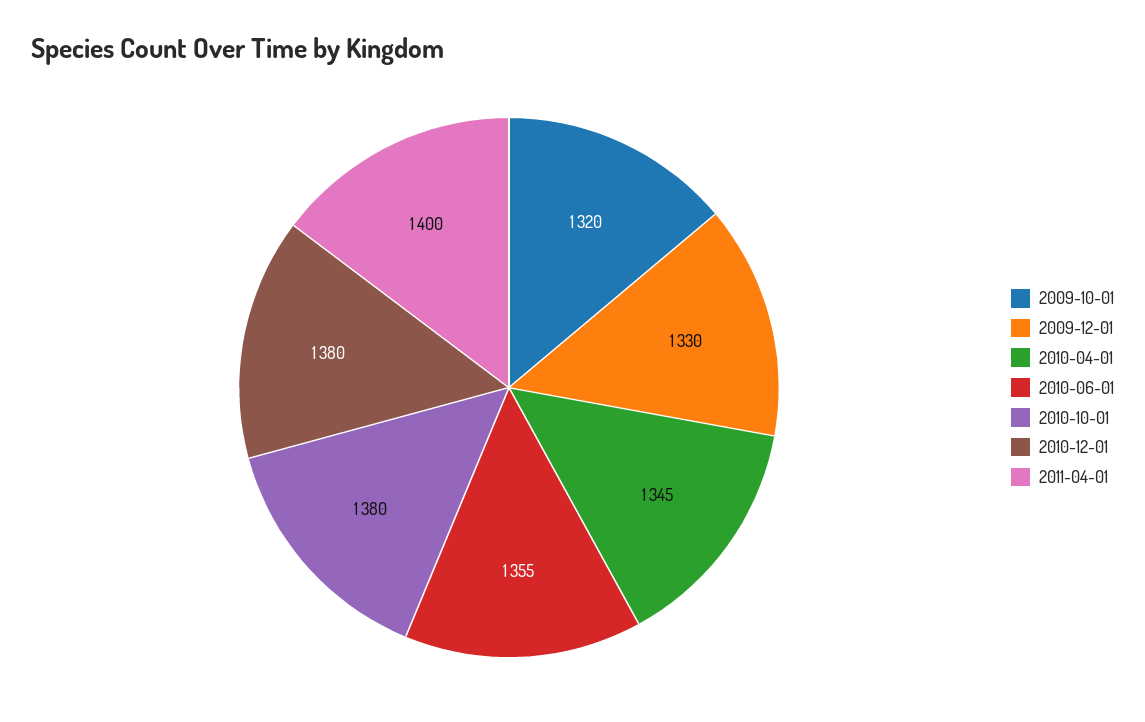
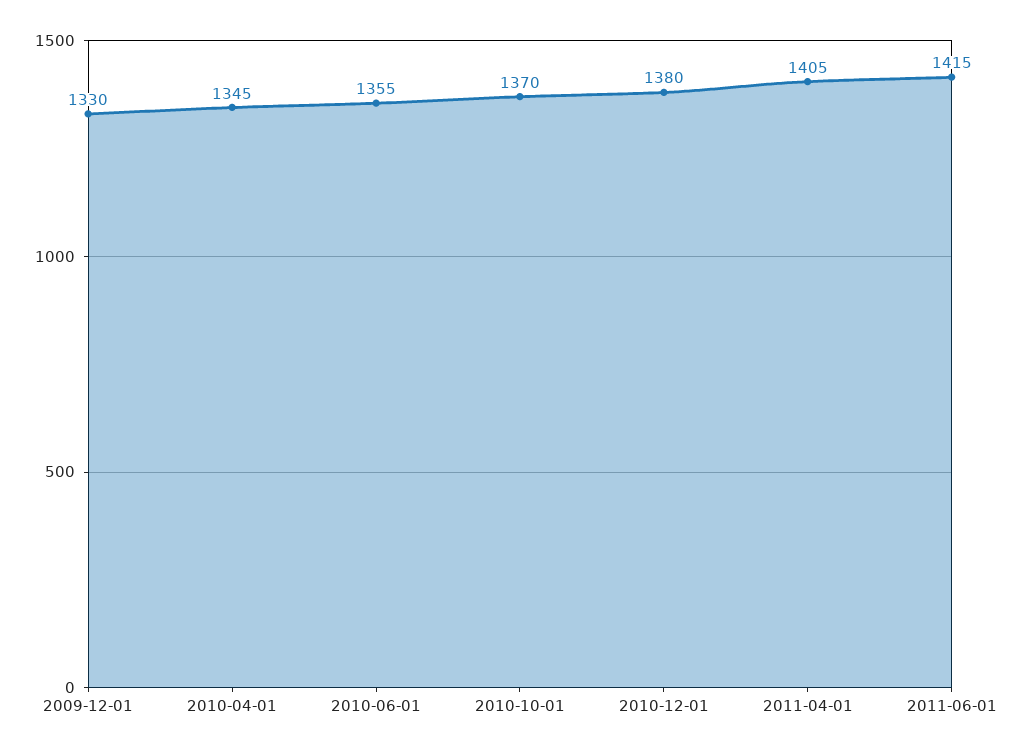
2009-10-01: 1320 -> none
2010-10-01: 1380 -> 1370
2011-04-01: 1400 -> 1405
2011-06-01: none -> 1415

